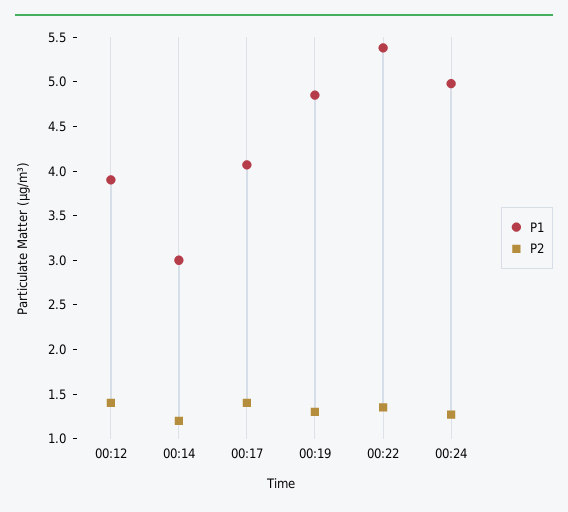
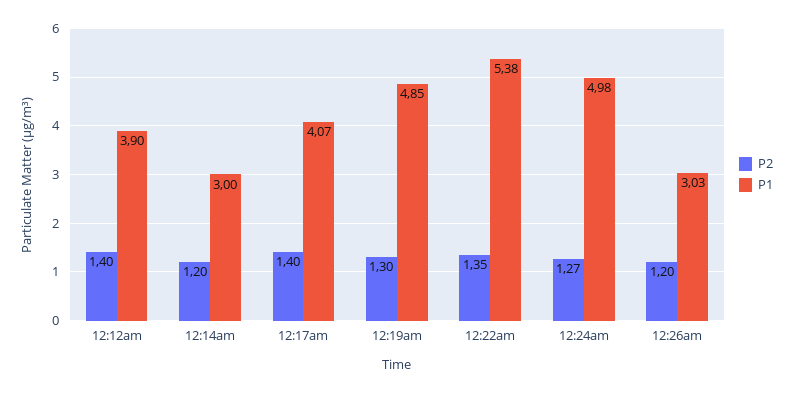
P2, 12:26am: none -> 1.2
P1, 12:26am: none -> 3.03

